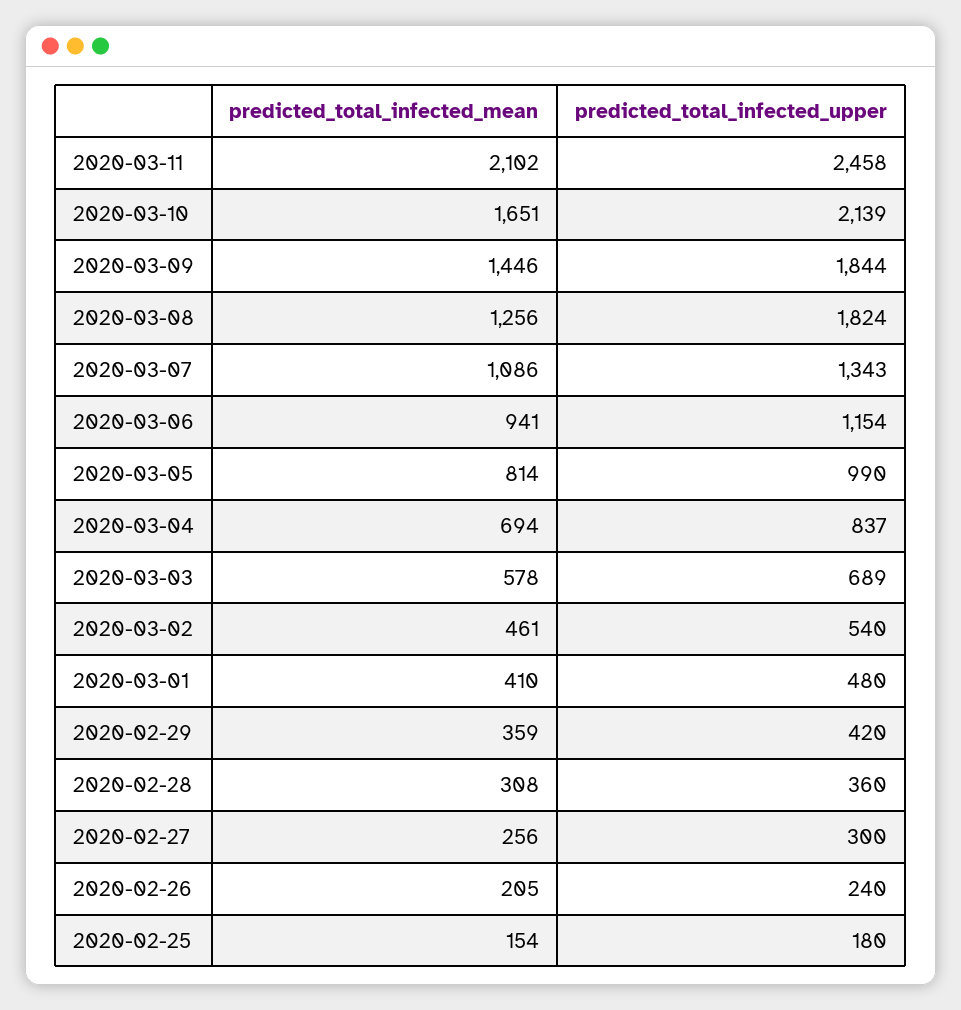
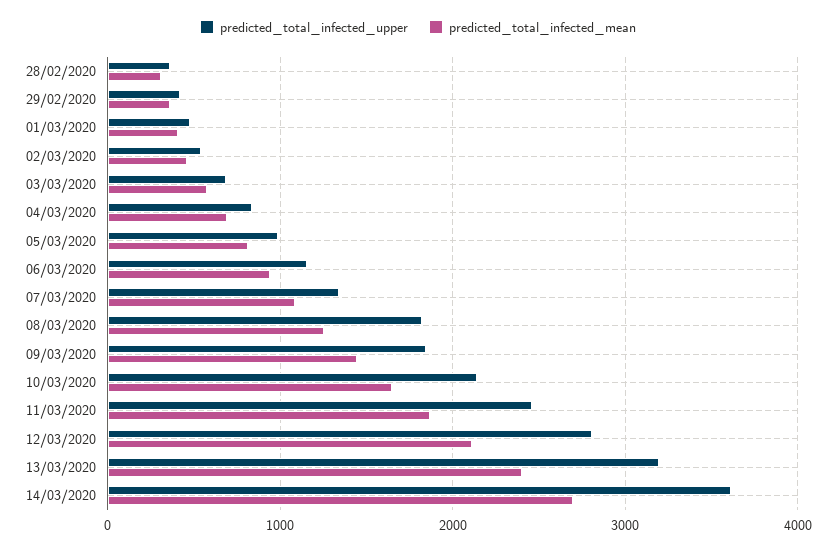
predicted_total_infected_mean, 2020-03-11: 2102 -> 1900
predicted_total_infected_mean, 2020-02-27: 256 -> none
predicted_total_infected_upper, 2020-02-27: 300 -> none
predicted_total_infected_mean, 2020-02-26: 205 -> none
predicted_total_infected_upper, 2020-02-26: 240 -> none
predicted_total_infected_mean, 2020-02-25: 154 -> none
predicted_total_infected_upper, 2020-02-25: 180 -> none
predicted_total_infected_upper, 12/03/2020: none -> 2800
predicted_total_infected_mean, 12/03/2020: none -> 2100
predicted_total_infected_upper, 13/03/2020: none -> 3200
predicted_total_infected_mean, 13/03/2020: none -> 2400
predicted_total_infected_upper, 14/03/2020: none -> 3600
predicted_total_infected_mean, 14/03/2020: none -> 2700

